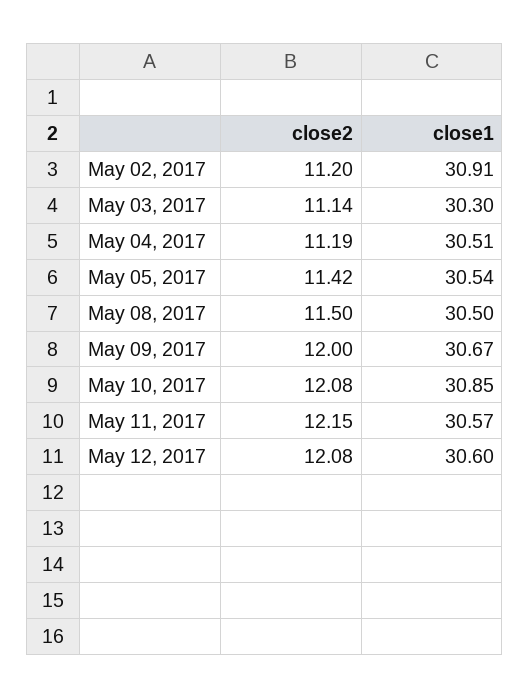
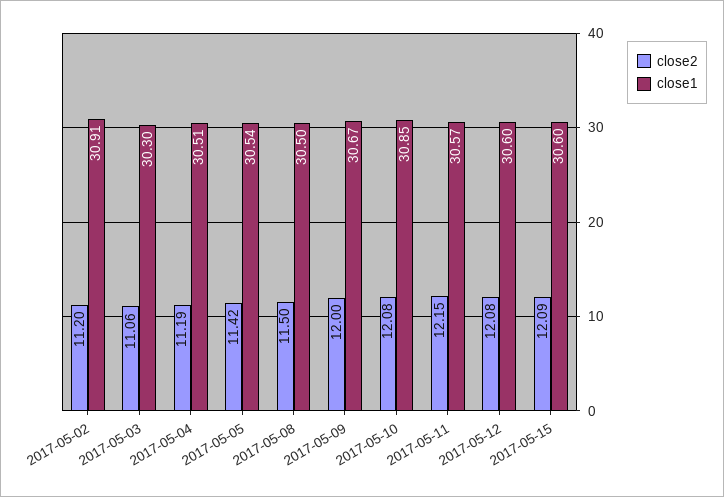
close2, May 03, 2017: 11.14 -> 11.06
close2, 2017-05-15: none -> 12.09
close1, 2017-05-15: none -> 30.6

